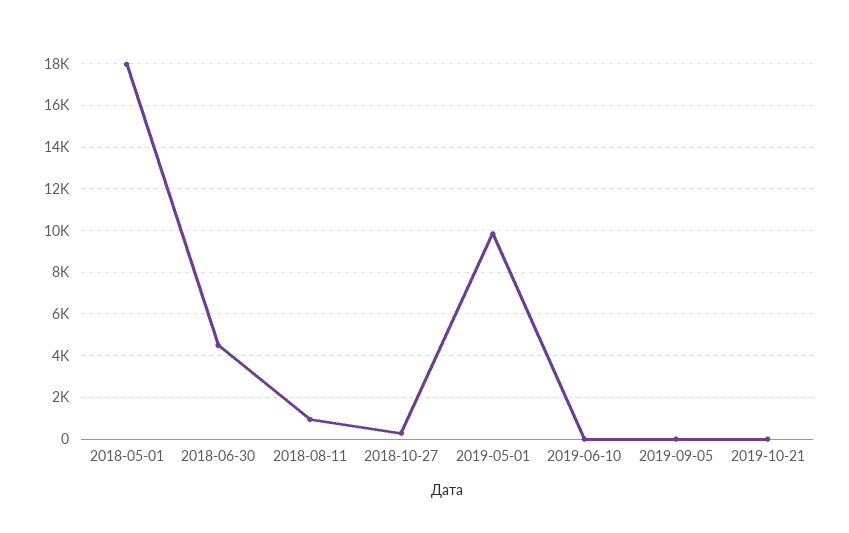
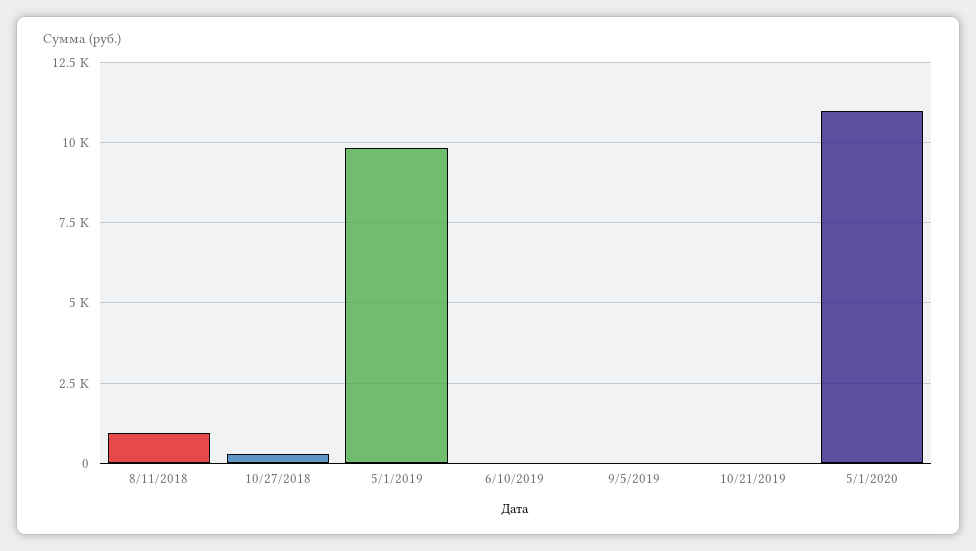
2018-05-01: 18000 -> none
2018-06-30: 4500 -> none
5/1/2020: none -> 11000

